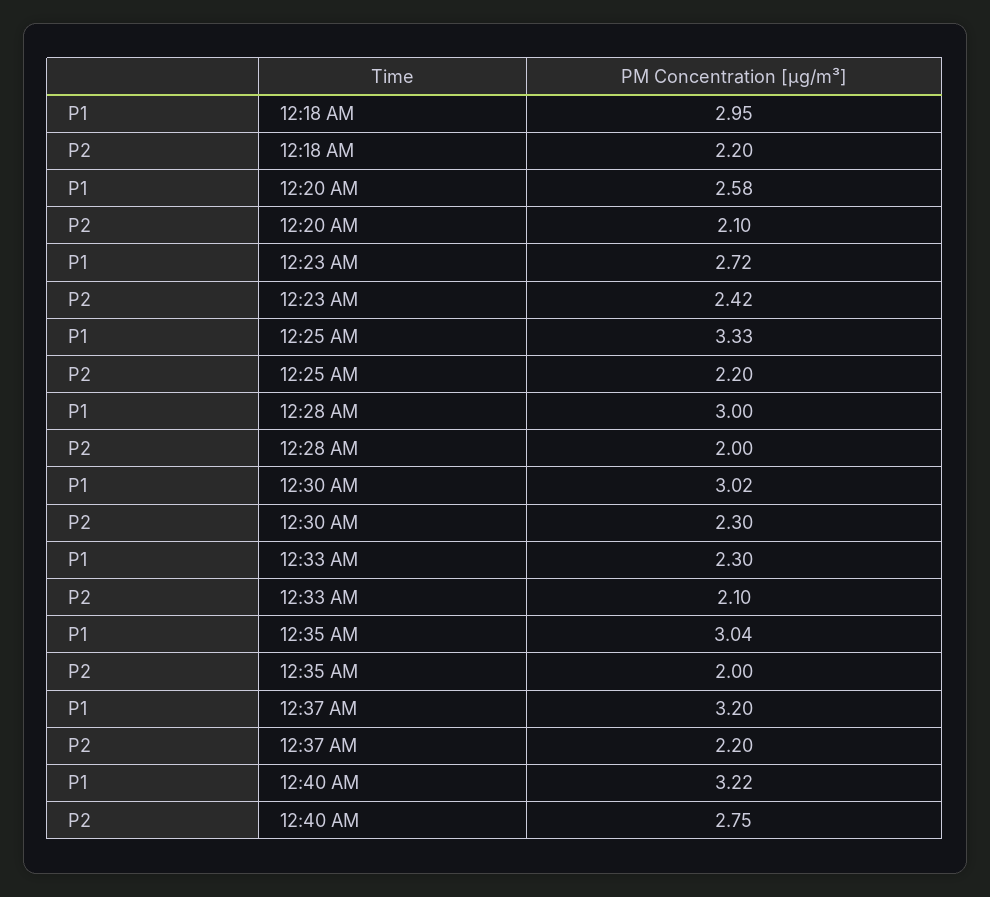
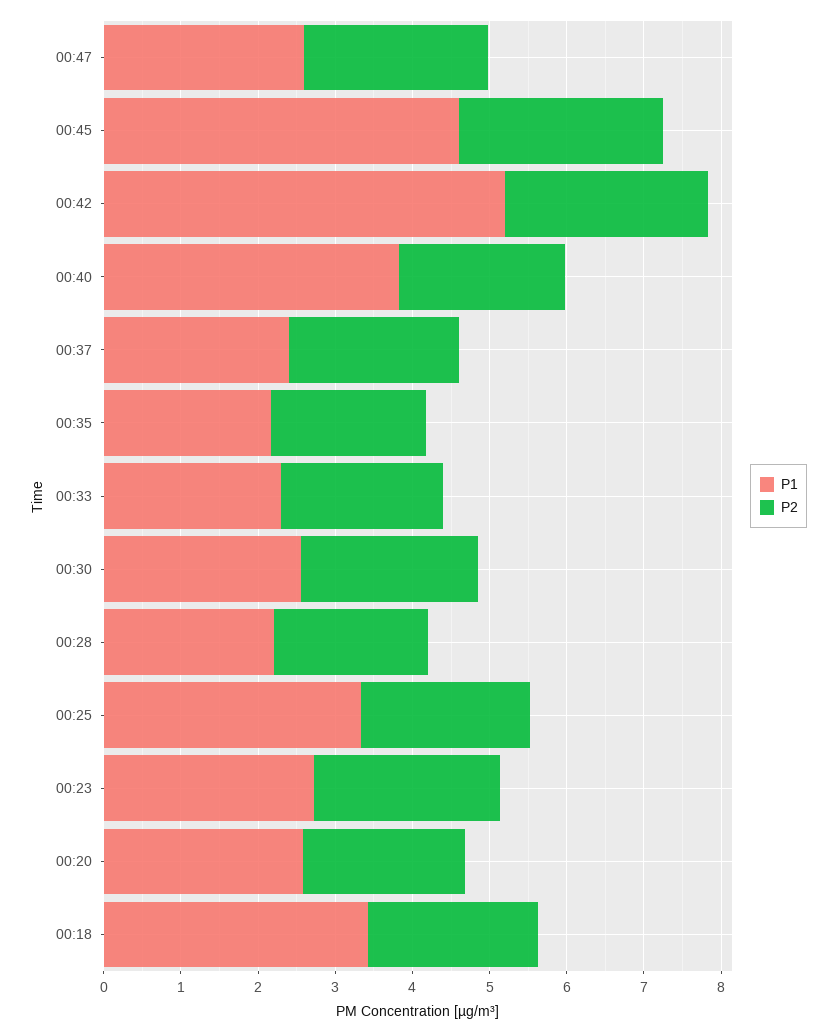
P1, 12:18 AM: 2.95 -> 3.4
P1, 12:28 AM: 3 -> 2.2
P1, 12:30 AM: 3.02 -> 2.6
P1, 12:35 AM: 3.04 -> 2.2
P1, 12:37 AM: 3.2 -> 2.4
P1, 12:40 AM: 3.22 -> 3.8
P2, 12:40 AM: 2.75 -> 2.2
P1, 00:47: none -> 2.6
P2, 00:47: none -> 2.4
P1, 00:45: none -> 4.6
P2, 00:45: none -> 2.6
P1, 00:42: none -> 5.2
P2, 00:42: none -> 2.6

